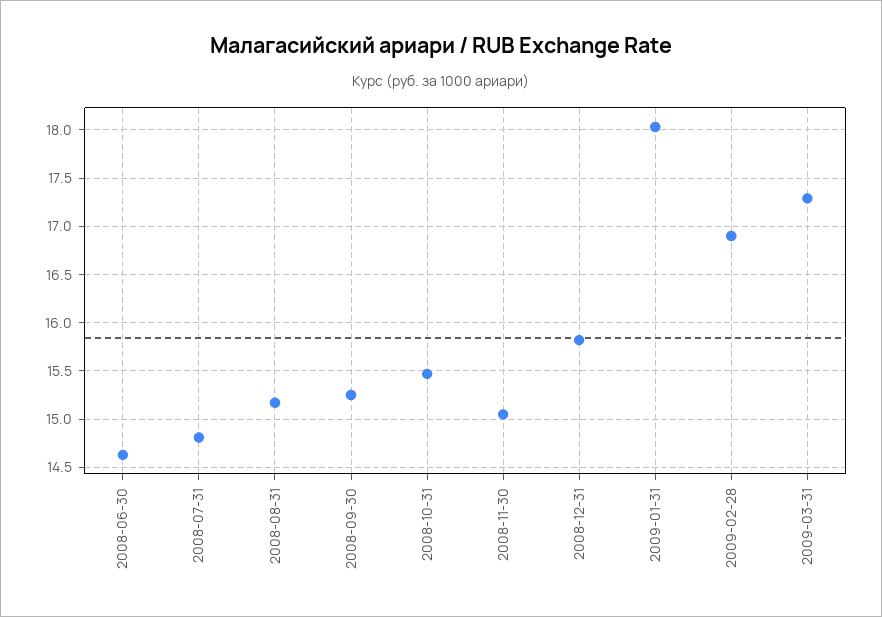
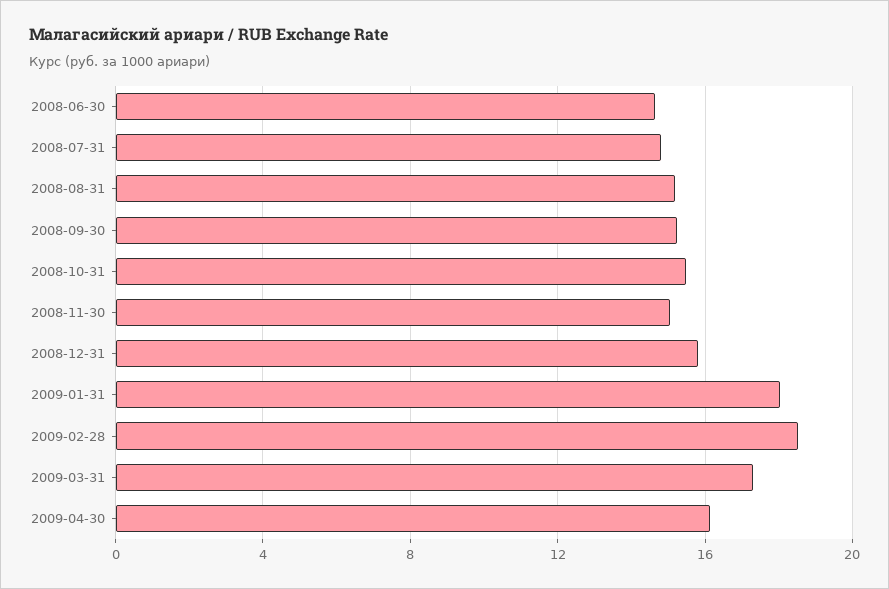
2009-02-28: 16.9 -> 18.5
2009-04-30: none -> 16

